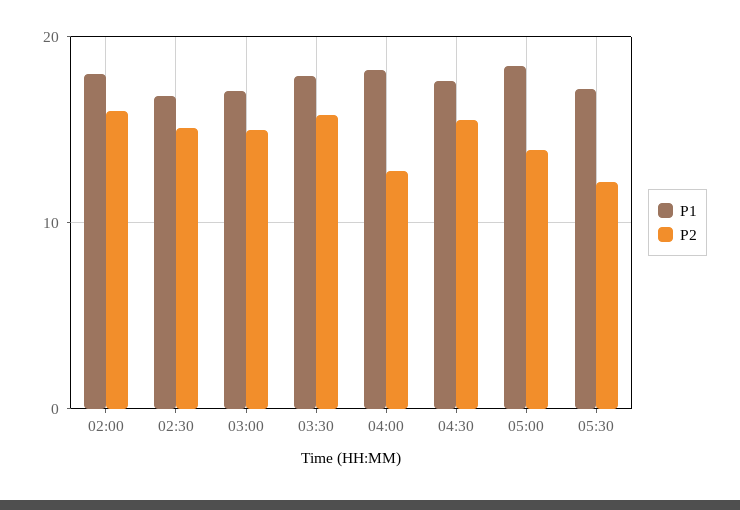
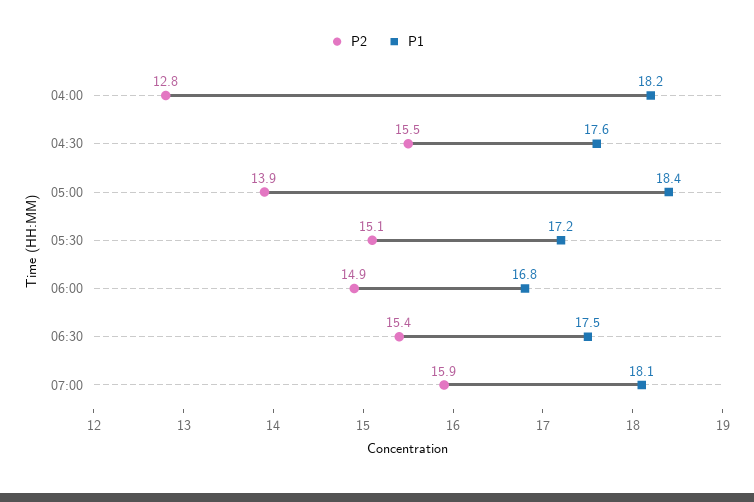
P1, 02:00: 18 -> none
P2, 02:00: 16 -> none
P1, 02:30: 17 -> none
P2, 02:30: 15 -> none
P1, 03:00: 17 -> none
P2, 03:00: 15 -> none
P1, 03:30: 18 -> none
P2, 03:30: 16 -> none
P2, 05:30: 12 -> 15.1
P2, 06:00: none -> 14.9
P1, 06:00: none -> 16.8
P2, 06:30: none -> 15.4
P1, 06:30: none -> 17.5
P2, 07:00: none -> 15.9
P1, 07:00: none -> 18.1

